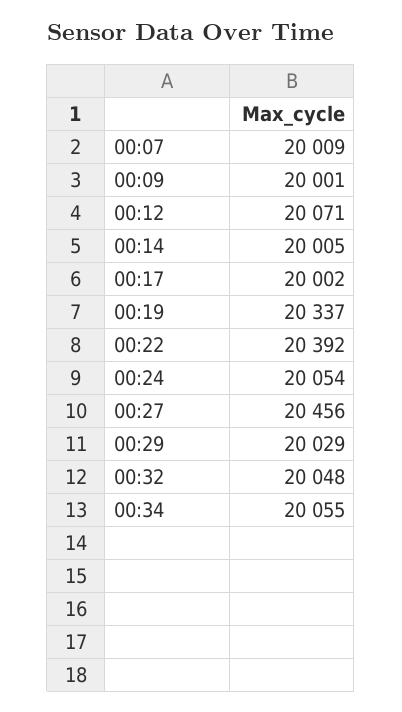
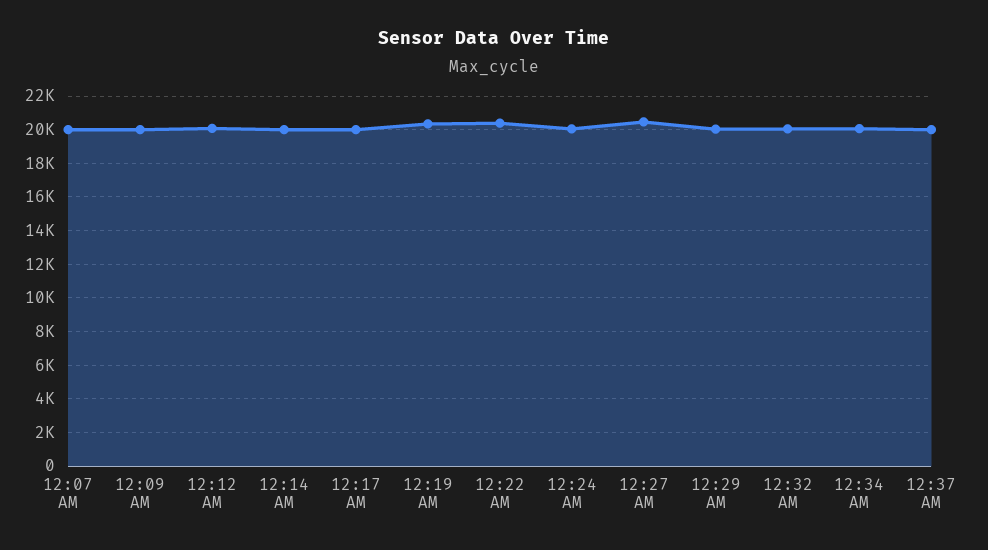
12:37 AM: none -> 20000

